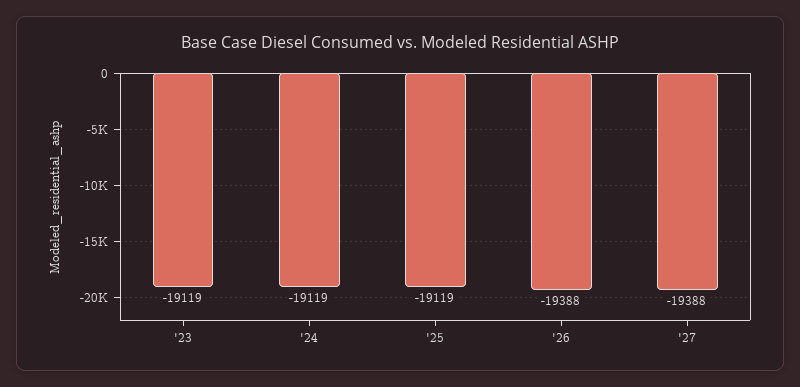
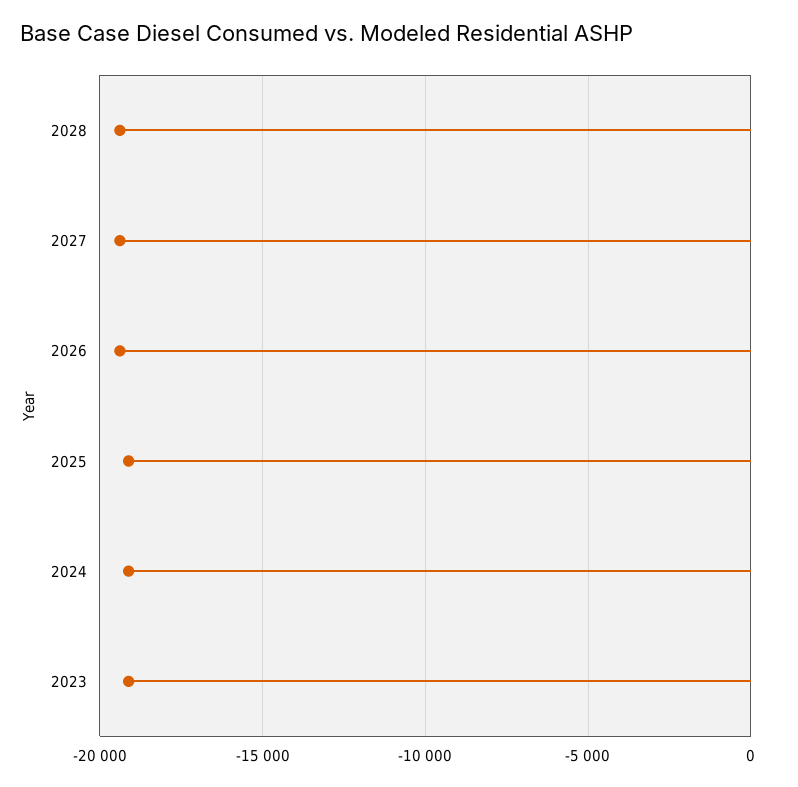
2028: none -> -19500

